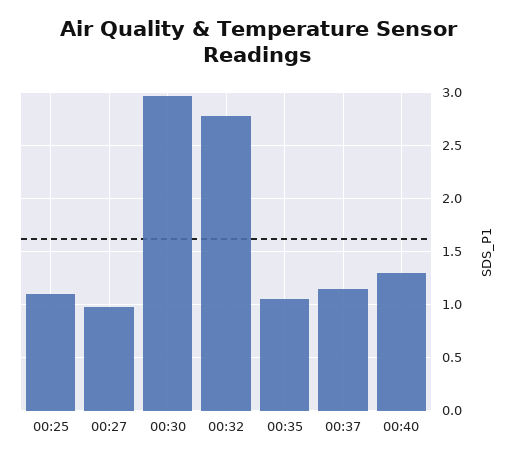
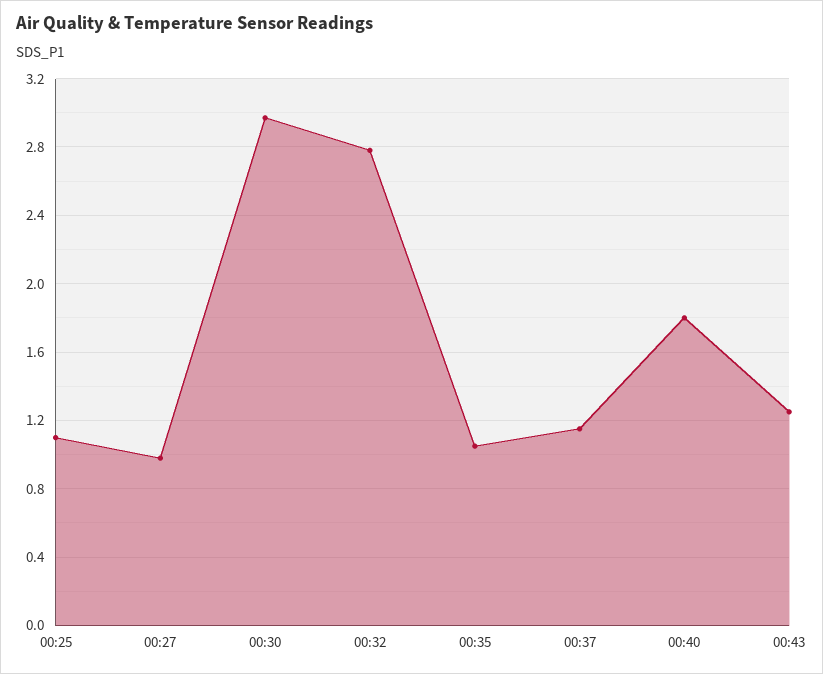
00:40: 1.3 -> 1.8
00:43: none -> 1.25

